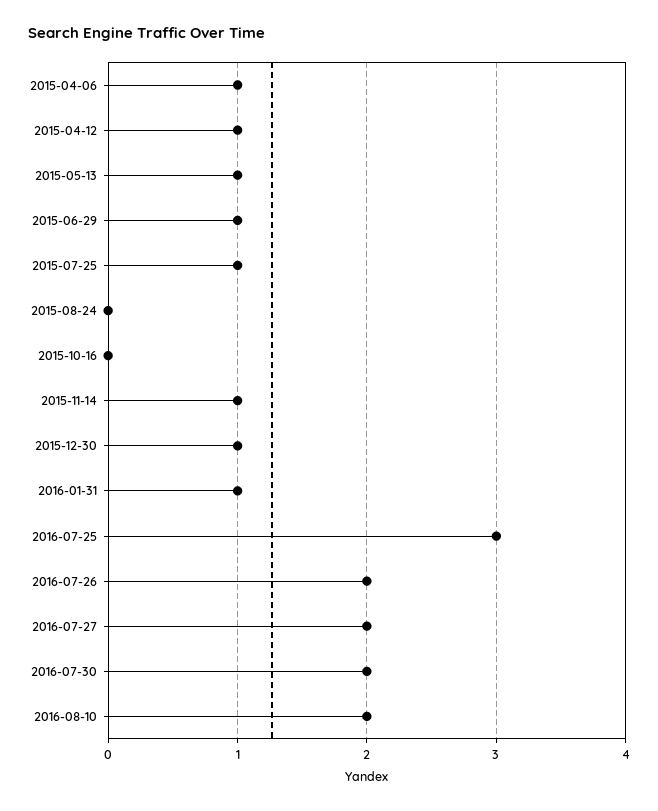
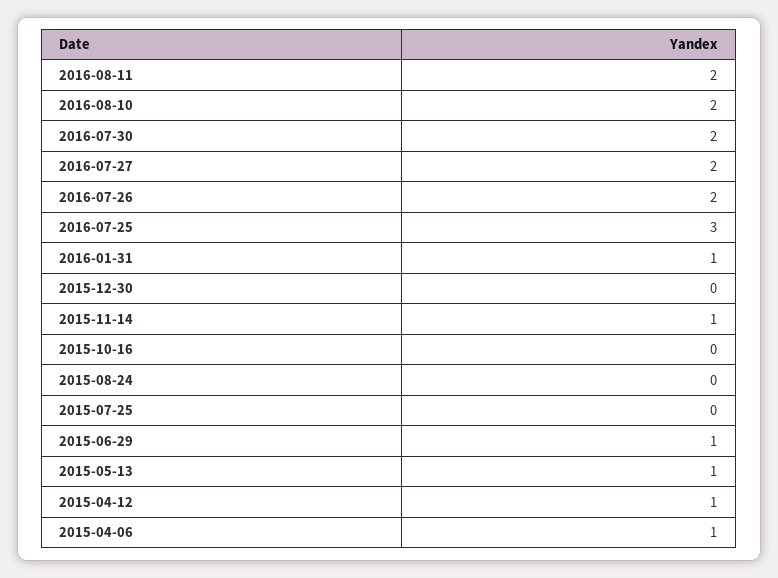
2015-07-25: 1 -> 0
2015-12-30: 1 -> 0
2016-08-11: none -> 2

